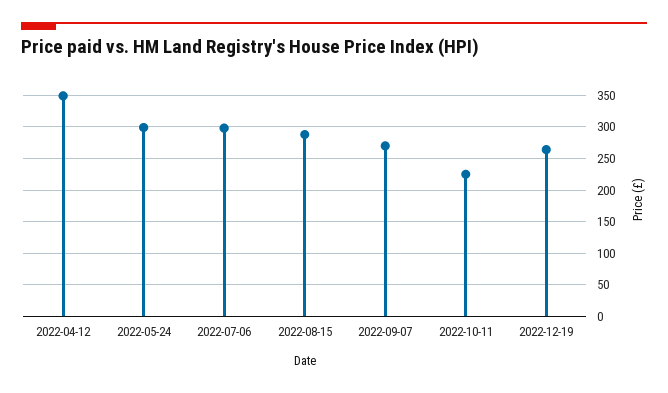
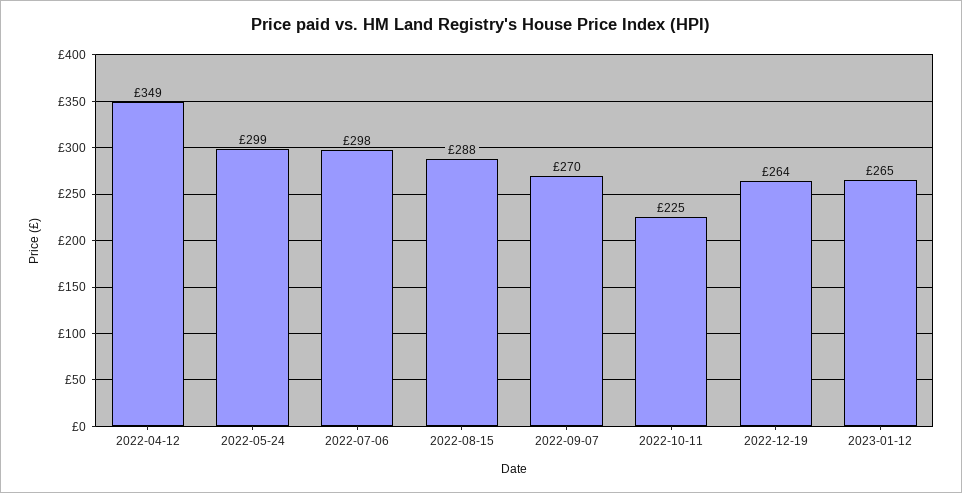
2023-01-12: none -> 265

